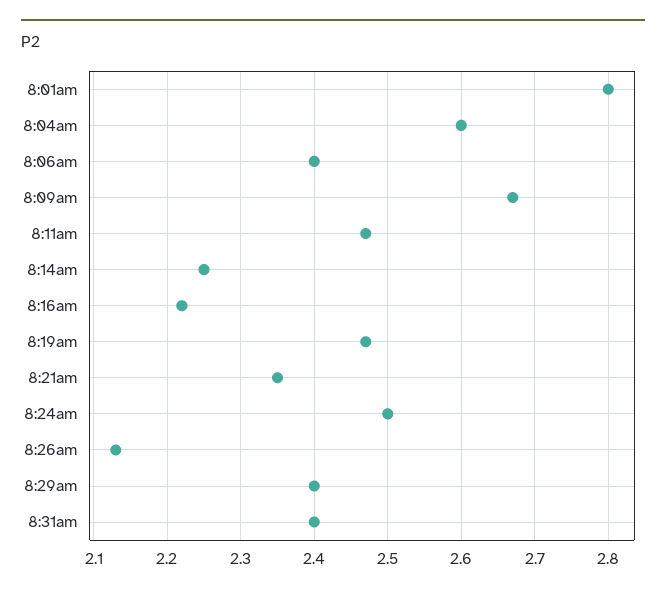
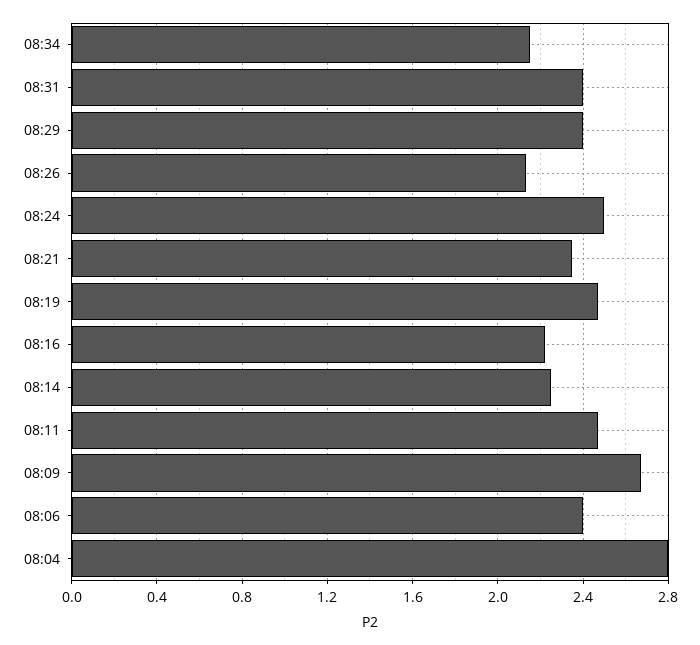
8:01am: 2.8 -> none
8:04am: 2.6 -> 2.8
08:34: none -> 2.15

